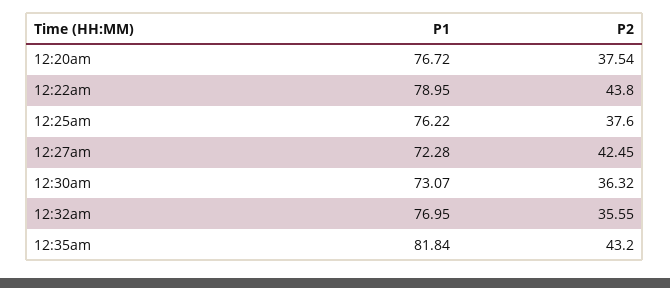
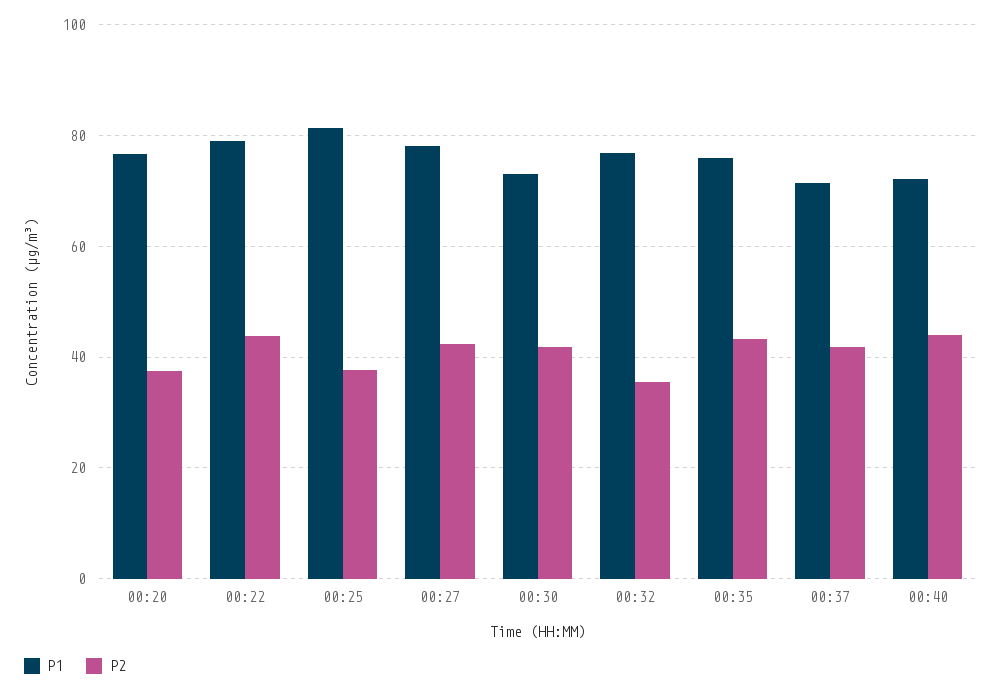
P1, 12:25am: 76.22 -> 82
P1, 12:27am: 72.28 -> 78
P2, 12:30am: 36.32 -> 42
P1, 12:35am: 81.84 -> 76
P1, 00:37: none -> 72
P2, 00:37: none -> 42
P1, 00:40: none -> 72
P2, 00:40: none -> 44

